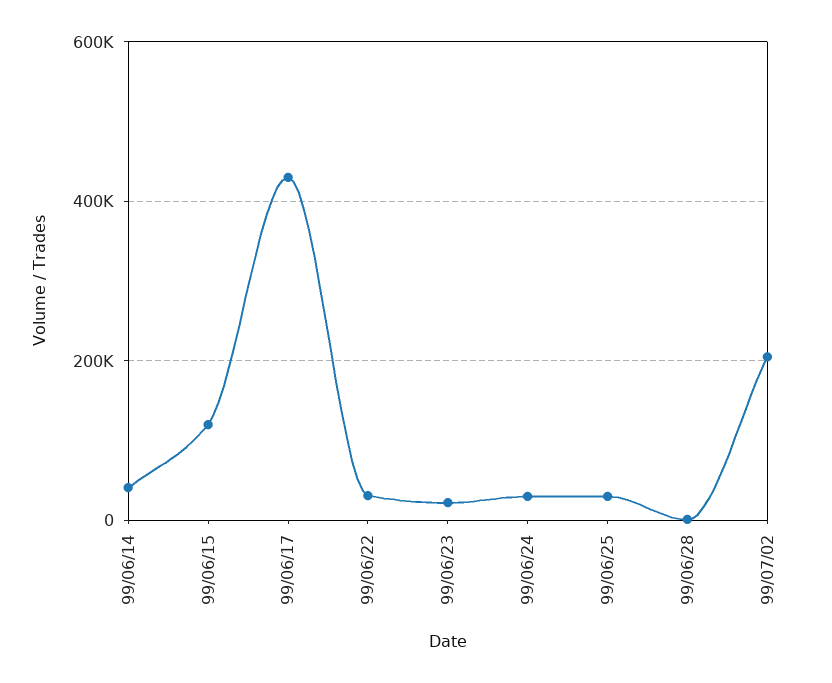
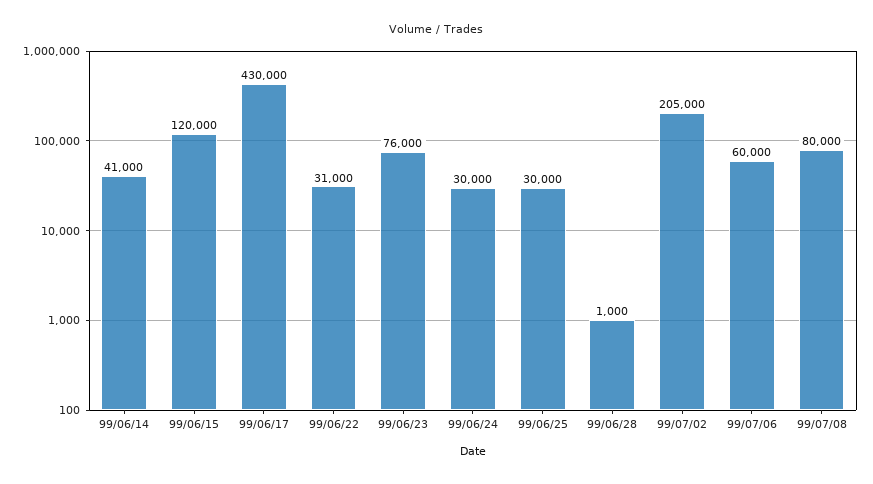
99/06/23: 20000 -> 76000
99/07/06: none -> 60000
99/07/08: none -> 80000

